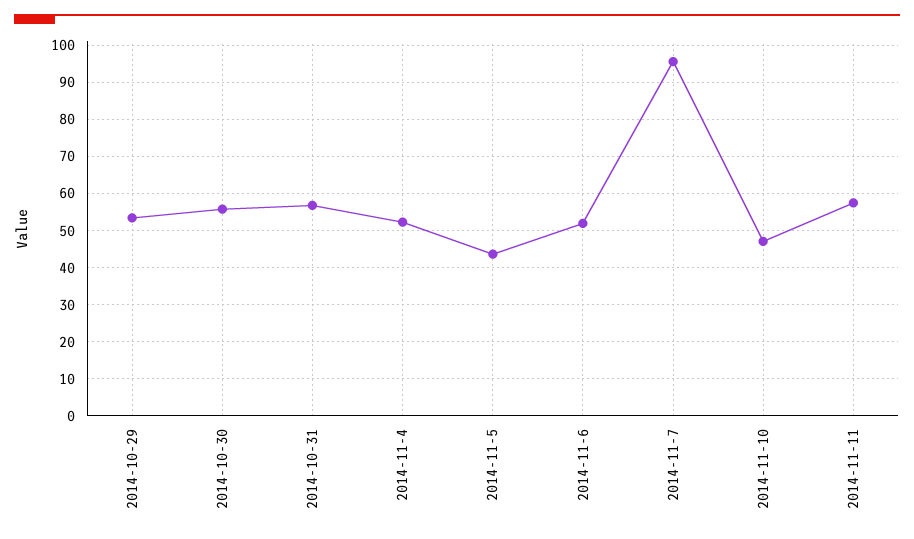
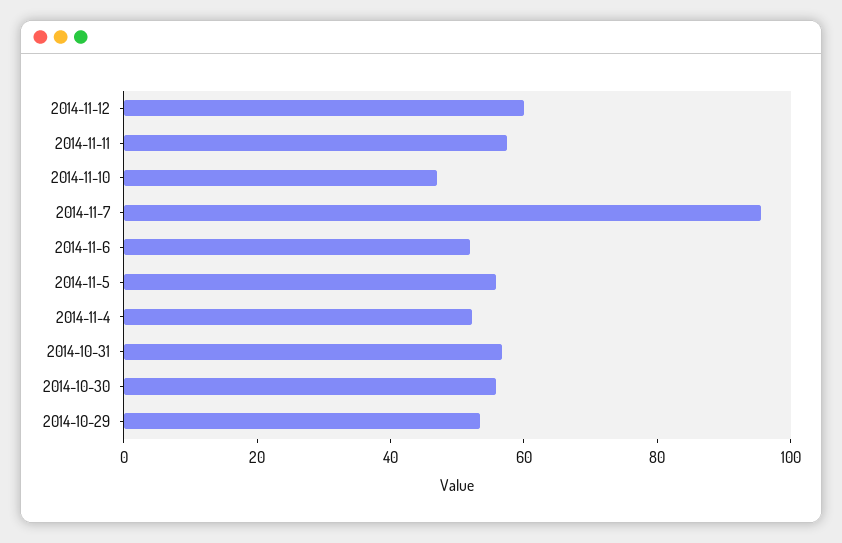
2014-11-5: 44 -> 55
2014-11-12: none -> 60

